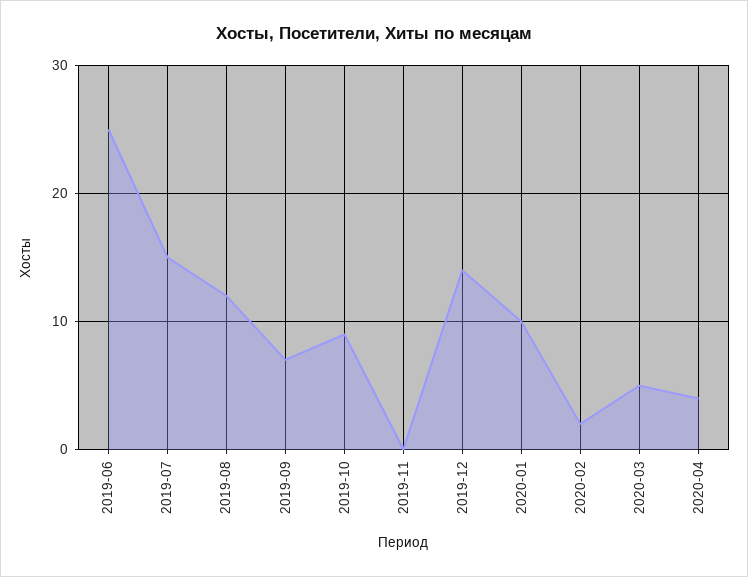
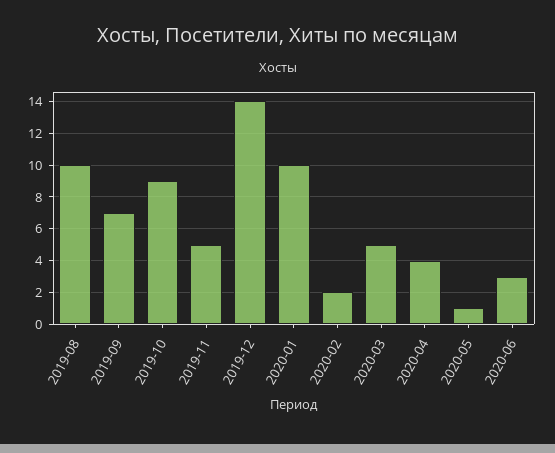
2019-06: 25 -> none
2019-07: 15 -> none
2019-08: 12 -> 10
2019-11: 0 -> 5
2020-05: none -> 1
2020-06: none -> 3

